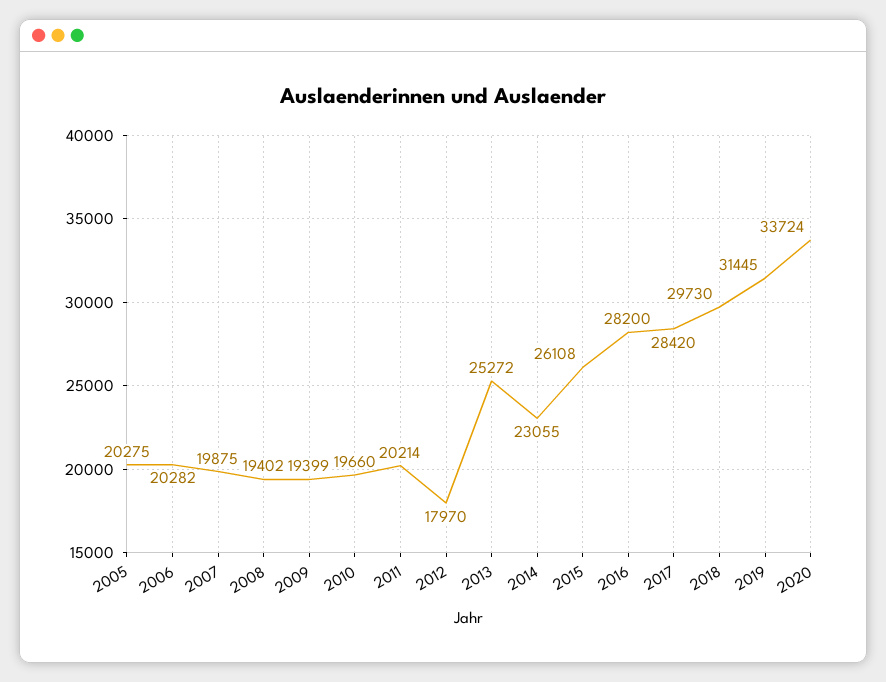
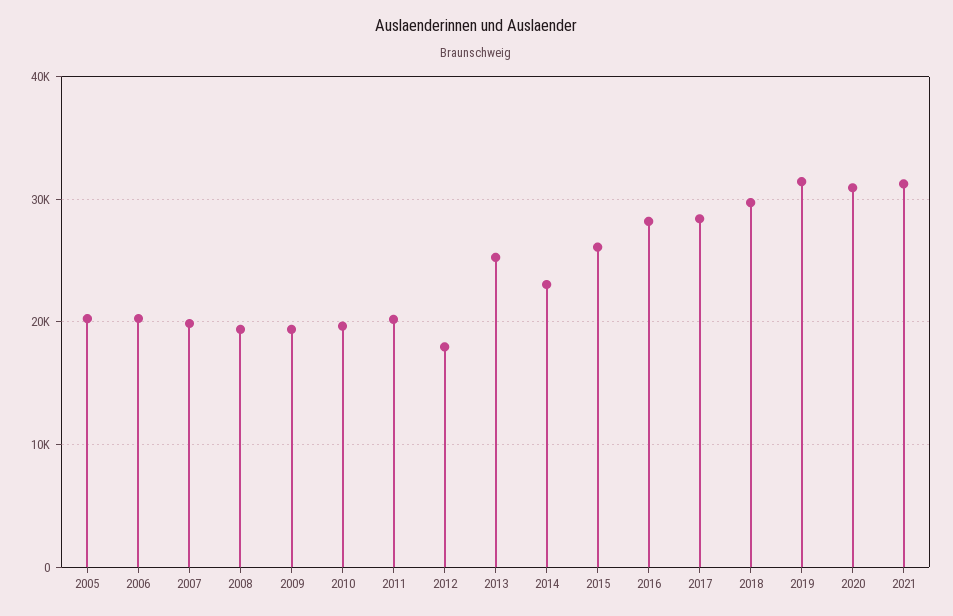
2020: 33724 -> 31000
2021: none -> 31000

